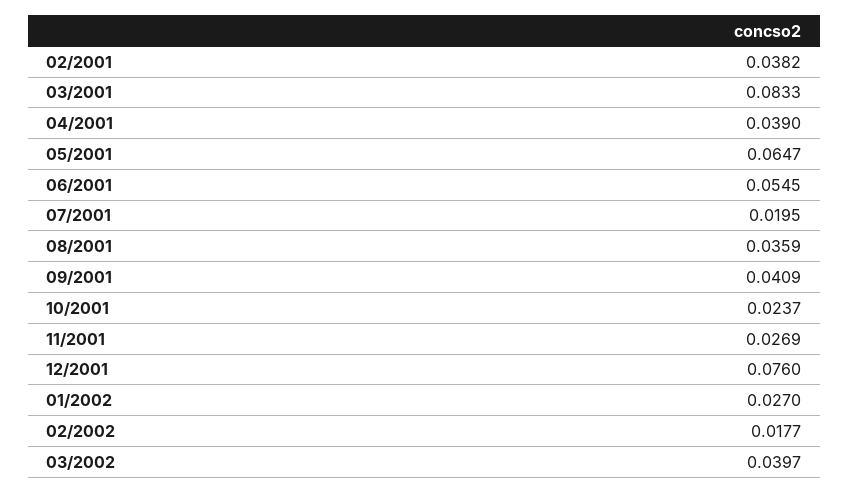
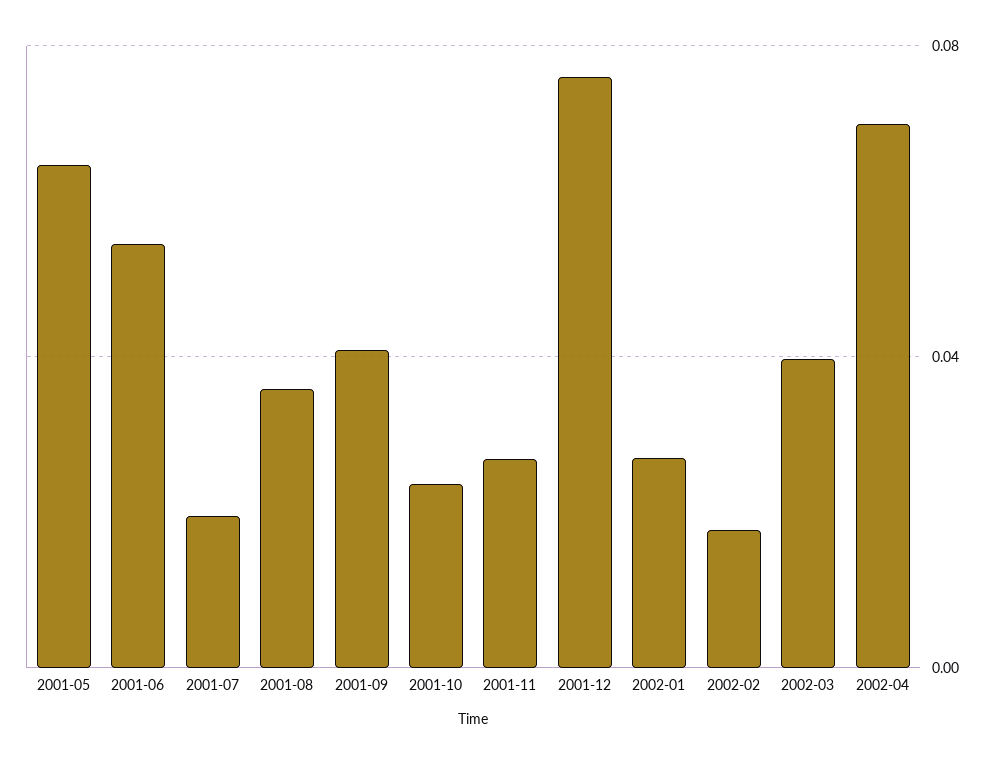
02/2001: 0.0382 -> none
03/2001: 0.0833 -> none
04/2001: 0.039 -> none
2002-04: none -> 0.07

